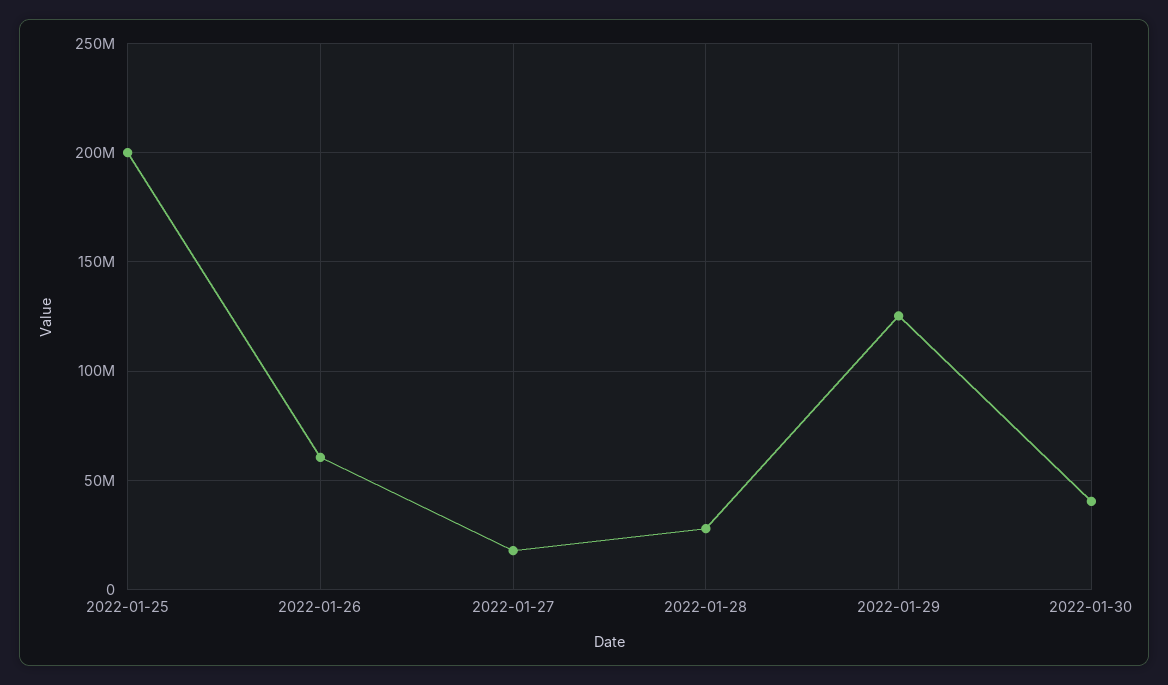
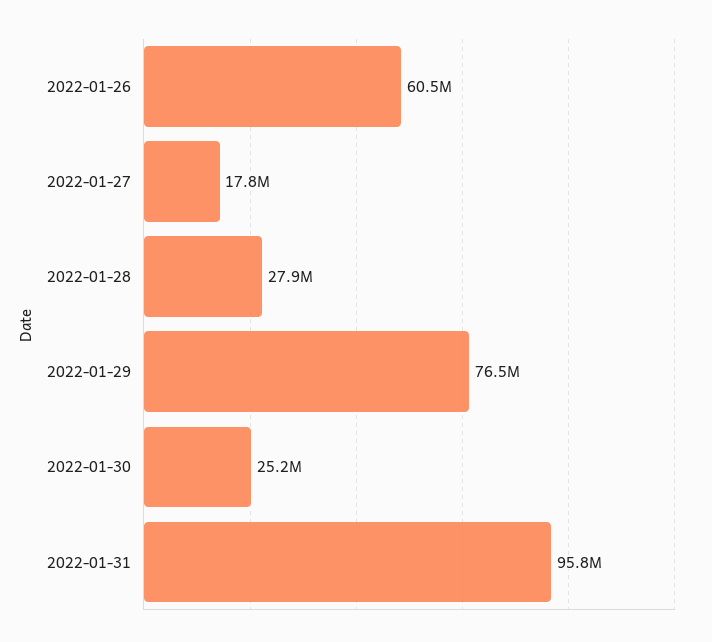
2022-01-25: 200000000 -> none
2022-01-29: 125000000 -> 76500000
2022-01-30: 40000000 -> 25200000
2022-01-31: none -> 95800000

